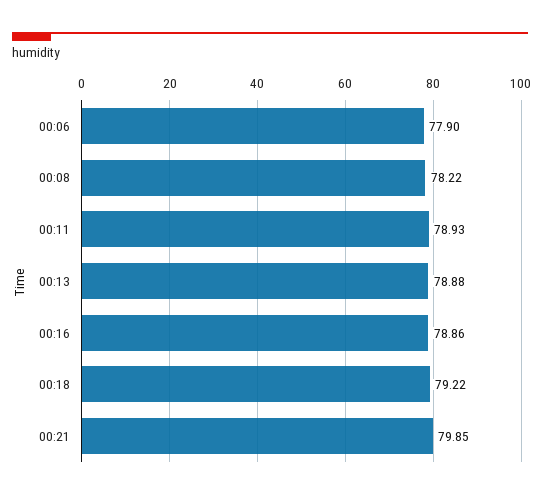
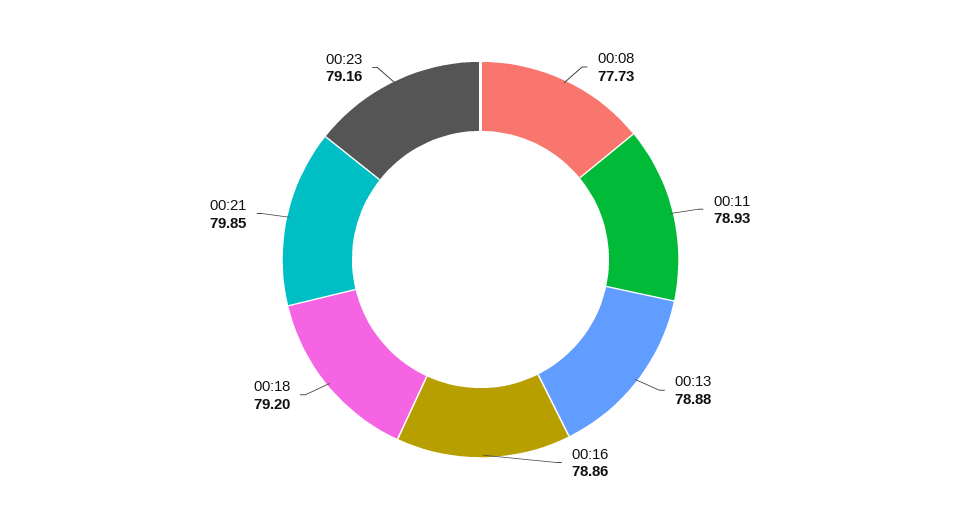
00:06: 77.9 -> none
00:08: 78.22 -> 77.73
00:18: 79.22 -> 79.2
00:23: none -> 79.16

